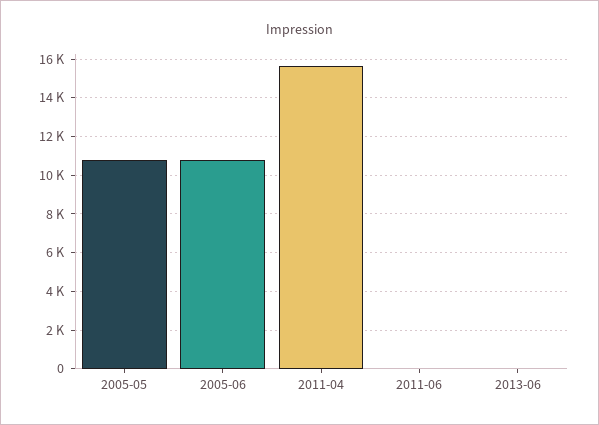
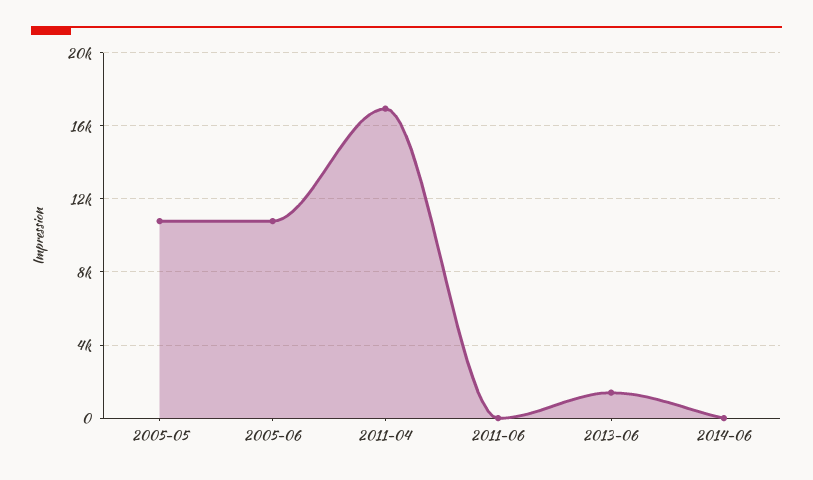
2011-04: 15500 -> 17000
2013-06: 0 -> 1500
2014-06: none -> 0

